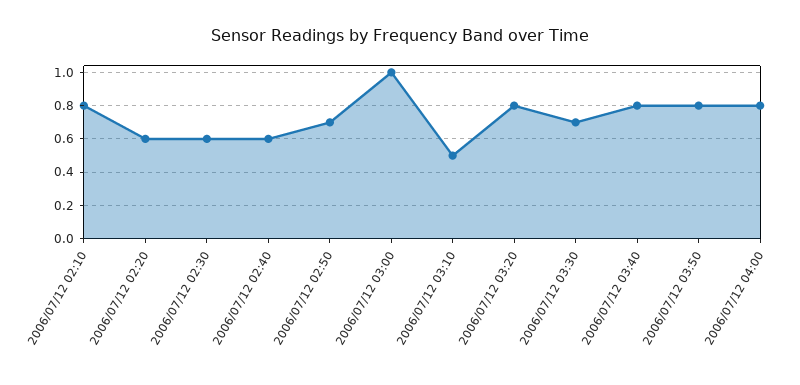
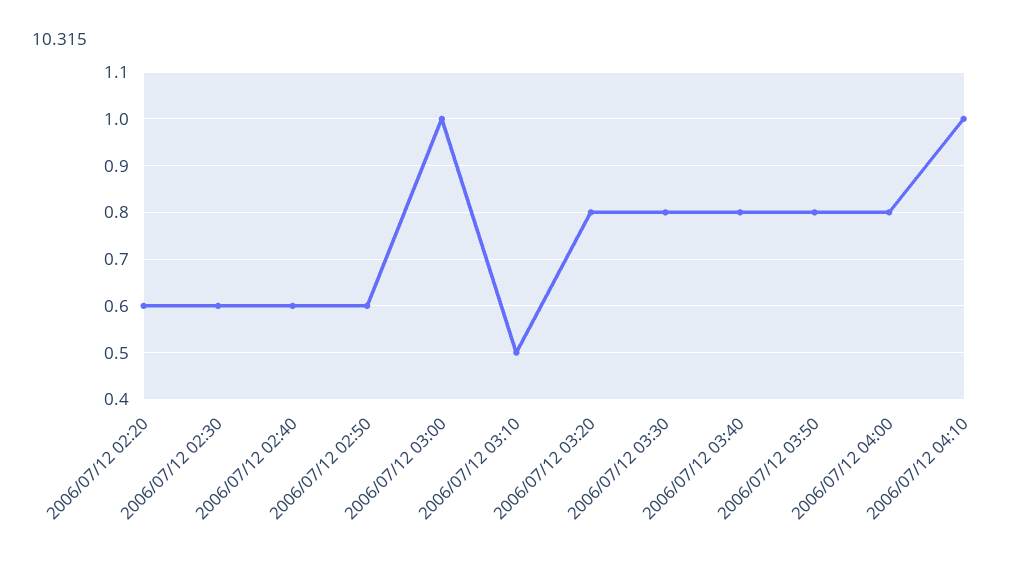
2006/07/12 02:10: 0.8 -> none
2006/07/12 02:50: 0.7 -> 0.6
2006/07/12 03:30: 0.7 -> 0.8
2006/07/12 04:10: none -> 1

